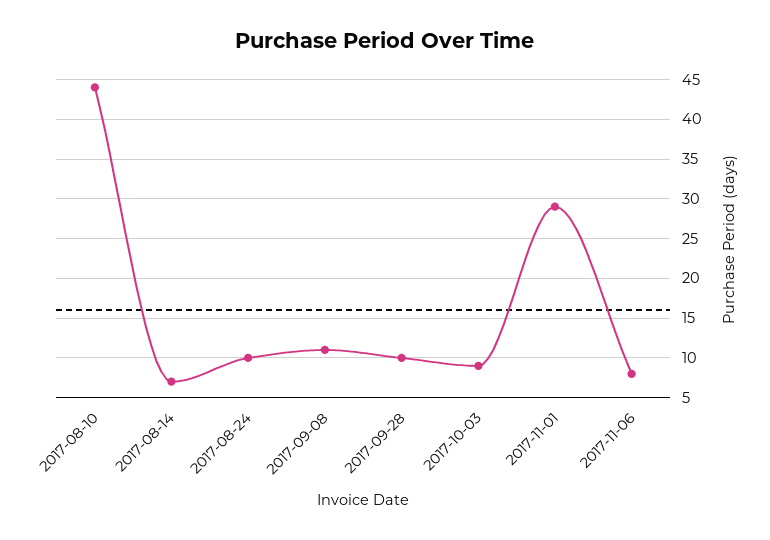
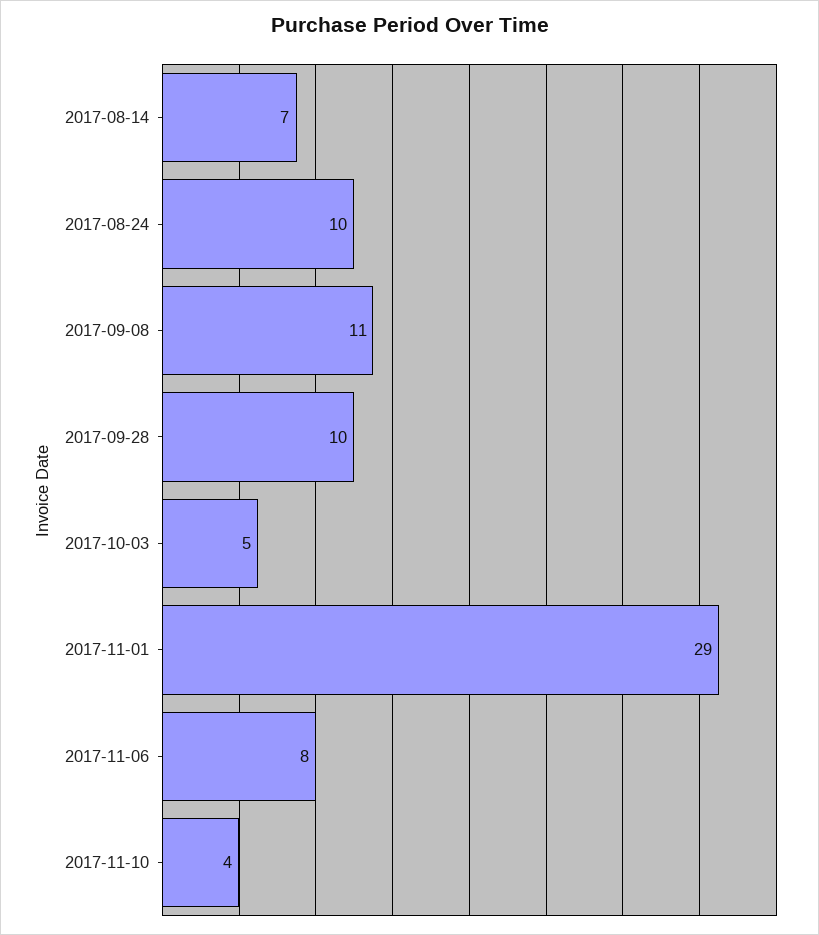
2017-08-10: 44 -> none
2017-10-03: 9 -> 5
2017-11-10: none -> 4

